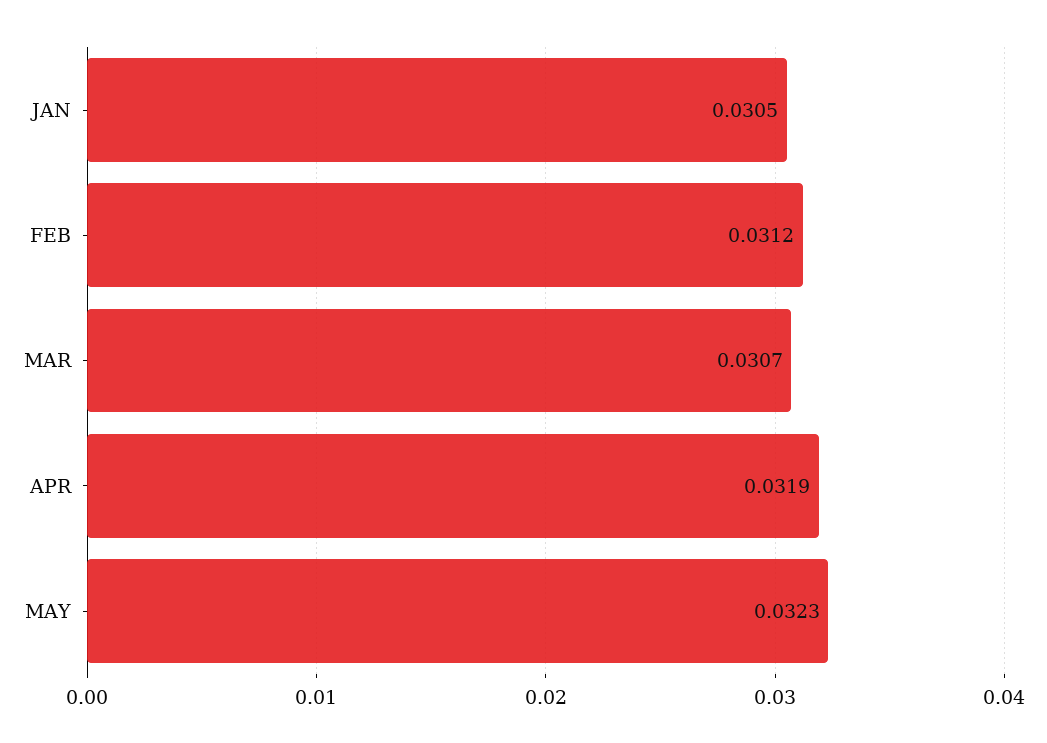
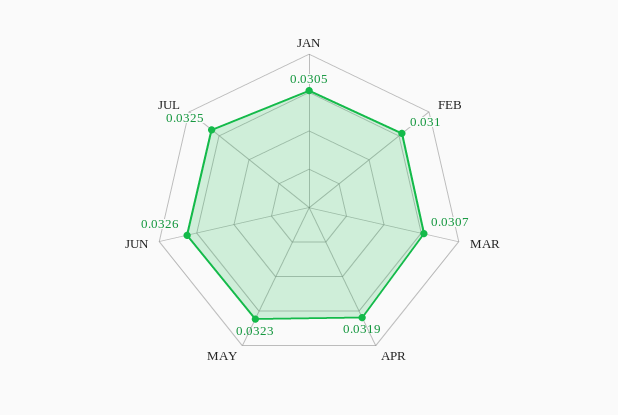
FEB: 0.0312 -> 0.031
JUN: none -> 0.0326
JUL: none -> 0.0325

